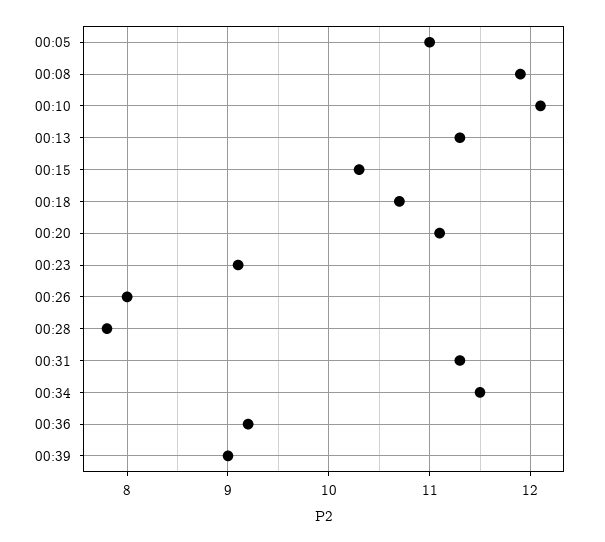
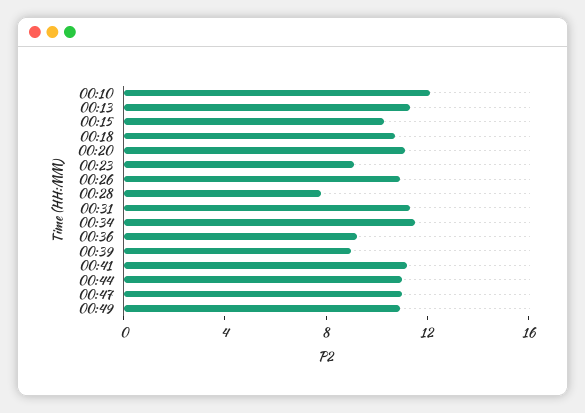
00:05: 11 -> none
00:08: 11.9 -> none
00:26: 8 -> 11
00:41: none -> 11
00:44: none -> 11
00:47: none -> 11
00:49: none -> 11

